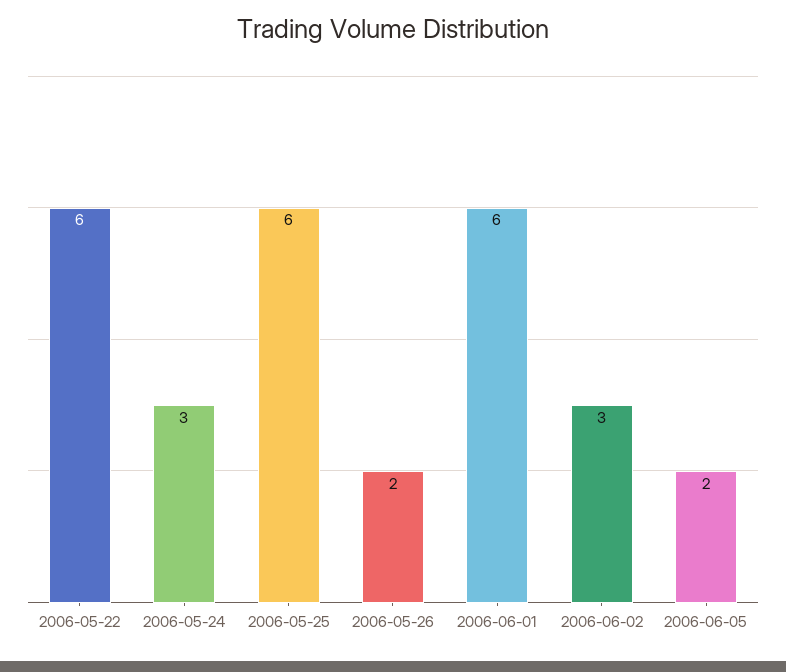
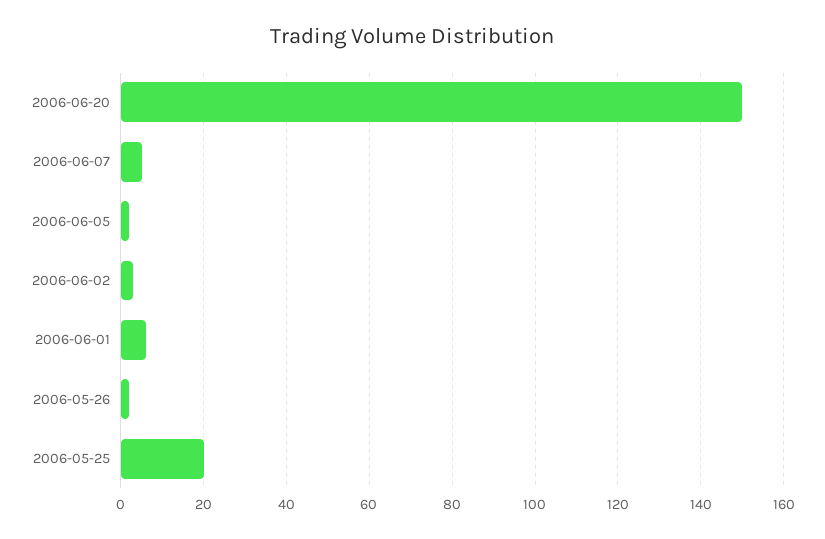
2006-05-22: 6 -> none
2006-05-24: 3 -> none
2006-05-25: 6 -> 20
2006-06-20: none -> 150
2006-06-07: none -> 5

